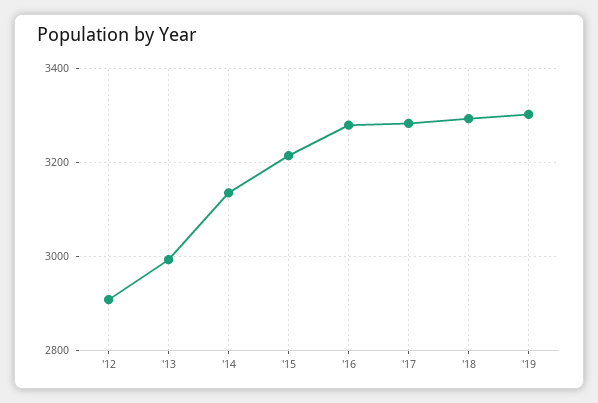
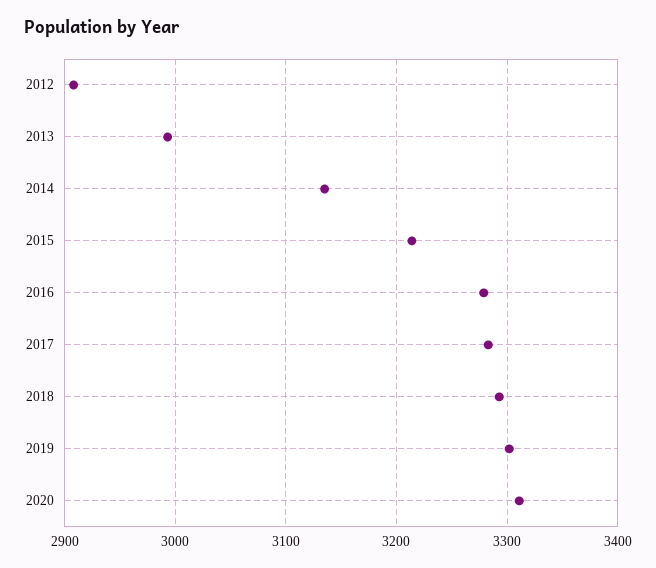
2020: none -> 3310

